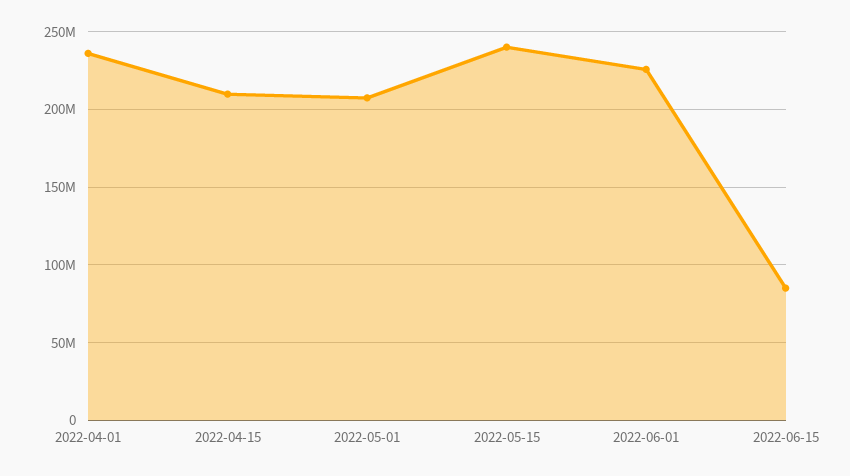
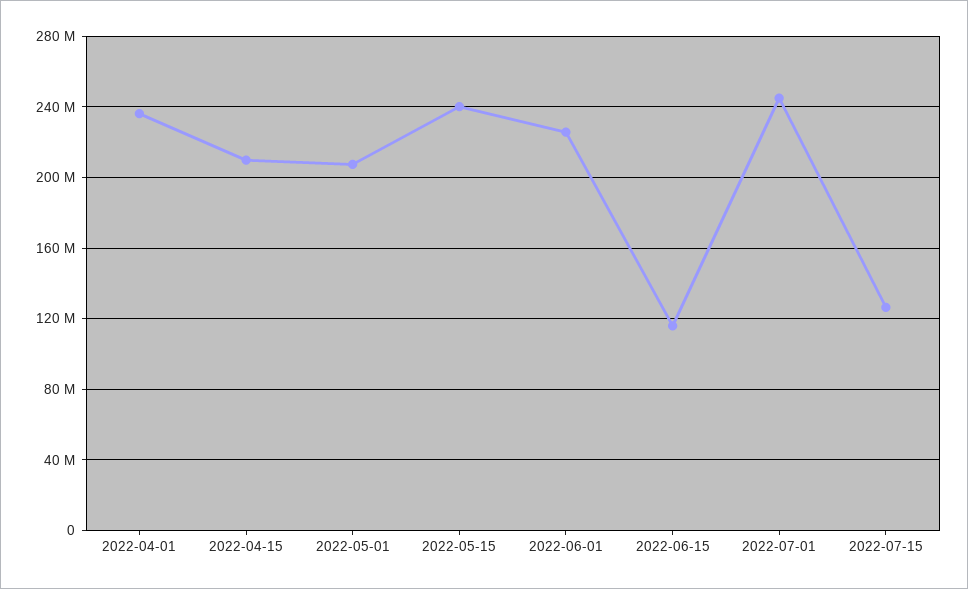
2022-06-15: 85000000 -> 115000000
2022-07-01: none -> 245000000
2022-07-15: none -> 125000000

